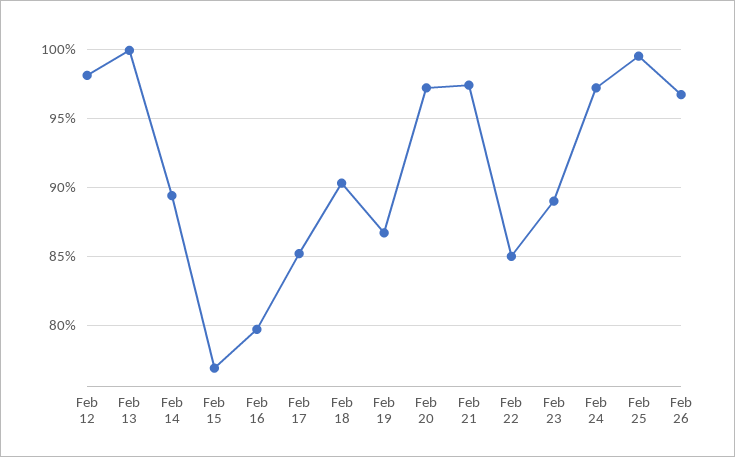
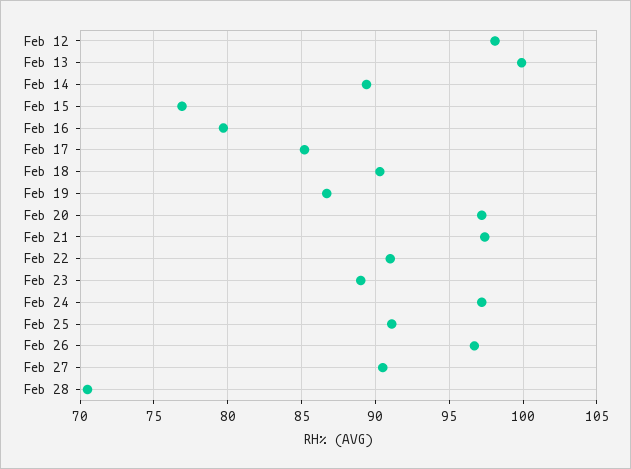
Feb 22: 85 -> 91
Feb 25: 99.5 -> 91
Feb 27: none -> 90.5
Feb 28: none -> 70.5

